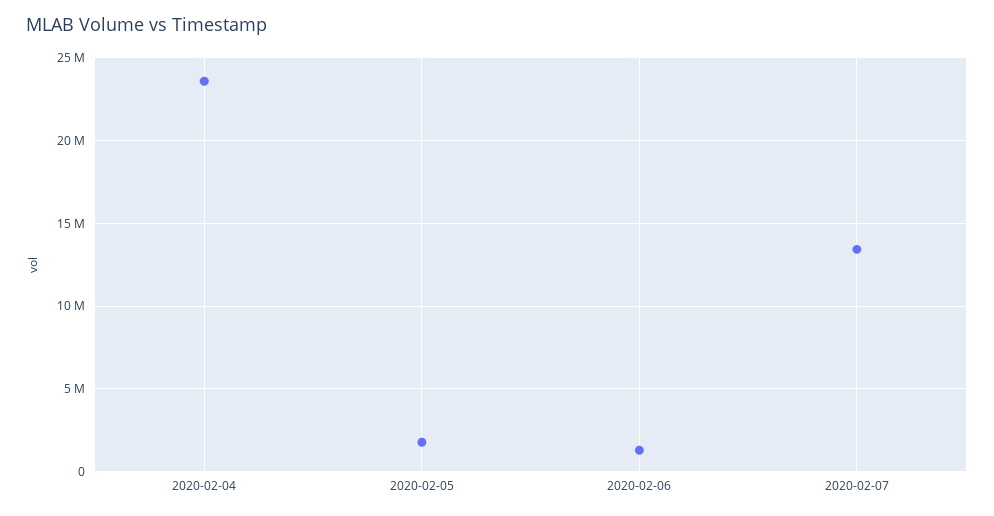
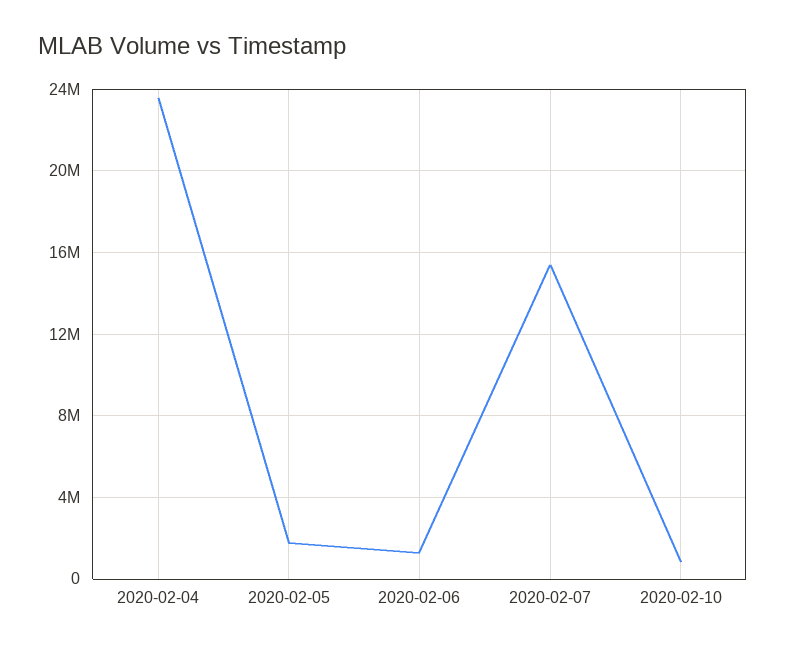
2020-02-07: 13500000 -> 15500000
2020-02-10: none -> 1000000

